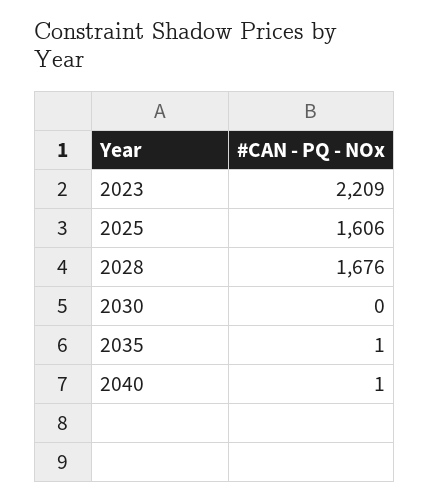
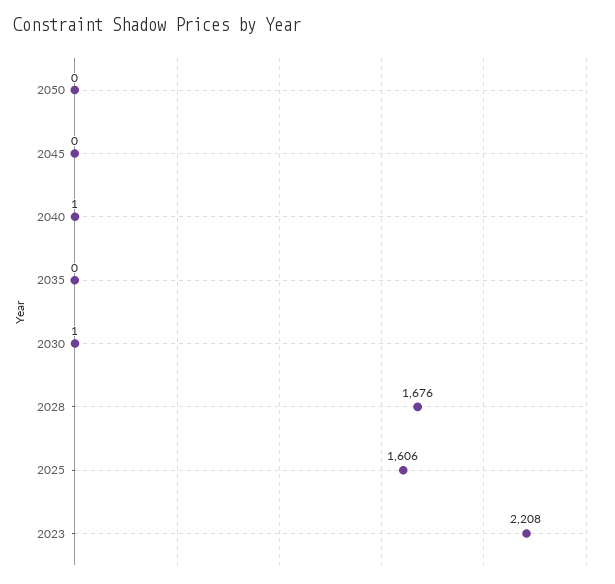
2023: 2209 -> 2208
2030: 0 -> 1
2035: 1 -> 0
2050: none -> 0
2045: none -> 0

